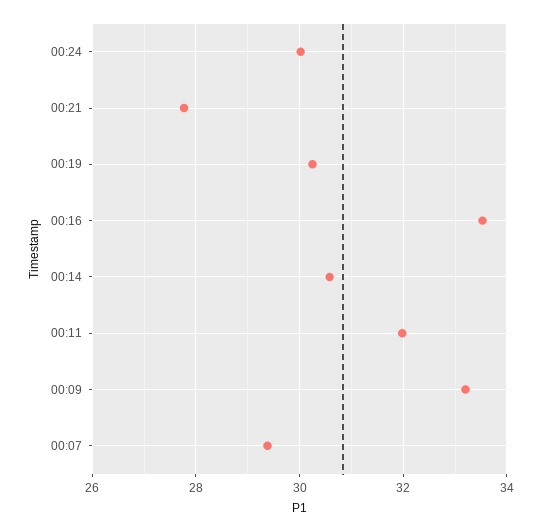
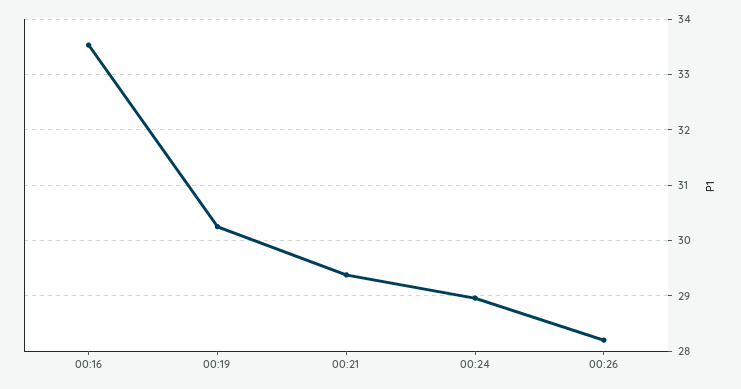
00:24: 30 -> 29
00:21: 27.8 -> 29.4
00:14: 30.6 -> none
00:11: 32 -> none
00:09: 33.2 -> none
00:07: 29.4 -> none
00:26: none -> 28.2

